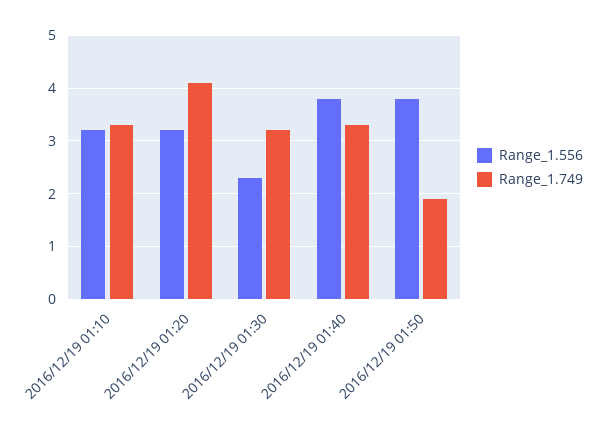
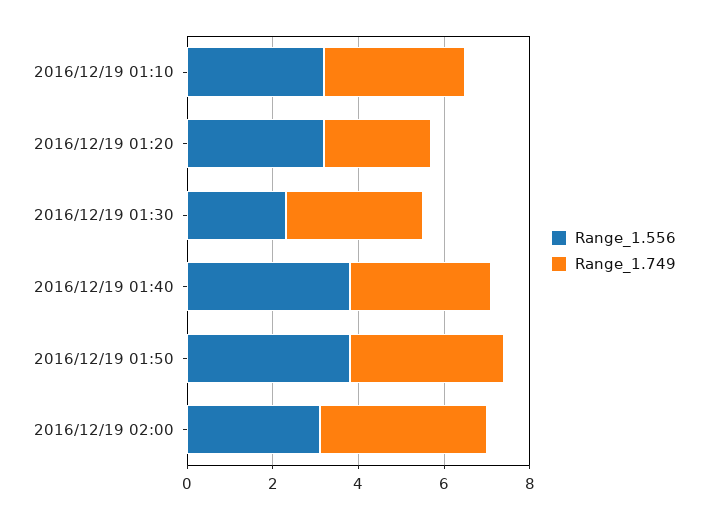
Range_1.749, 2016/12/19 01:20: 4 -> 2.5
Range_1.749, 2016/12/19 01:50: 2 -> 3.5
Range_1.556, 2016/12/19 02:00: none -> 3
Range_1.749, 2016/12/19 02:00: none -> 4

